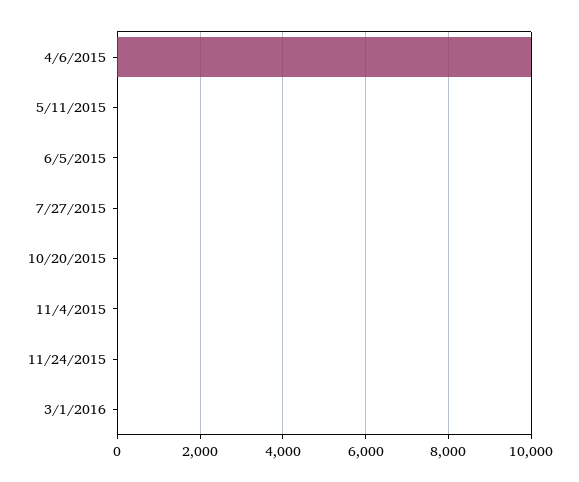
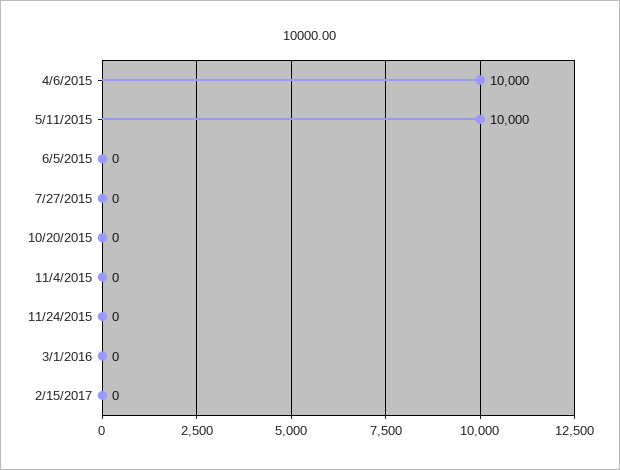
5/11/2015: 0 -> 10000
2/15/2017: none -> 0

